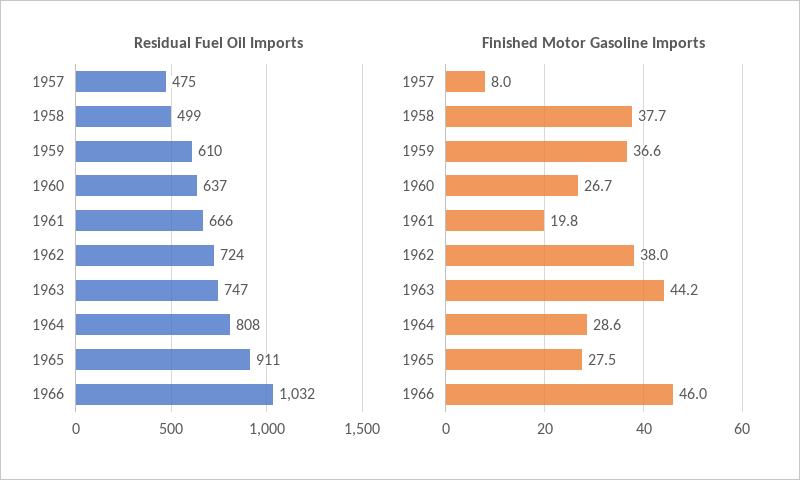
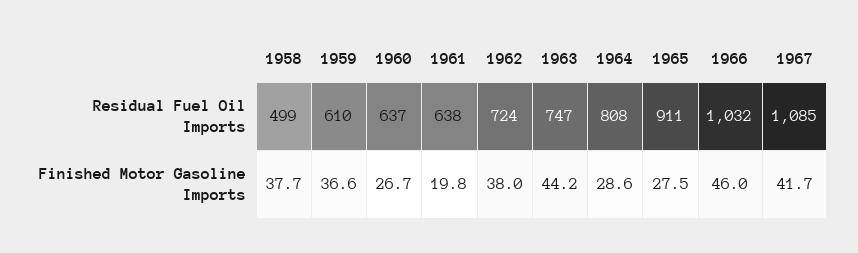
Residual Fuel Oil Imports, 1957: 475 -> none
Residual Fuel Oil Imports, 1961: 666 -> 638
Finished Motor Gasoline Imports, 1957: 8 -> none
Residual Fuel Oil Imports, 1967: none -> 1085
Finished Motor Gasoline Imports, 1967: none -> 41.7

